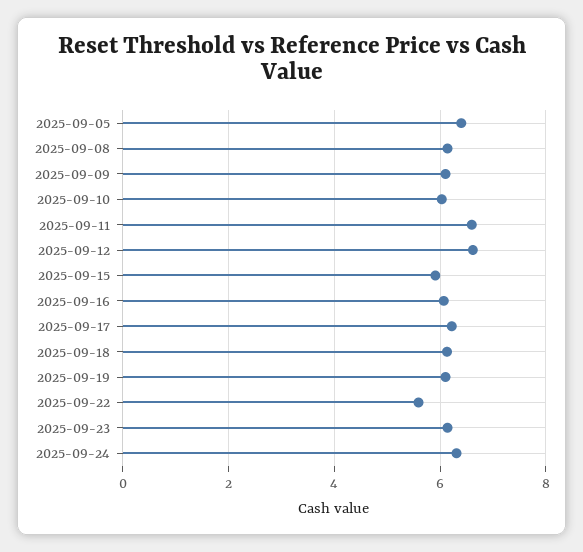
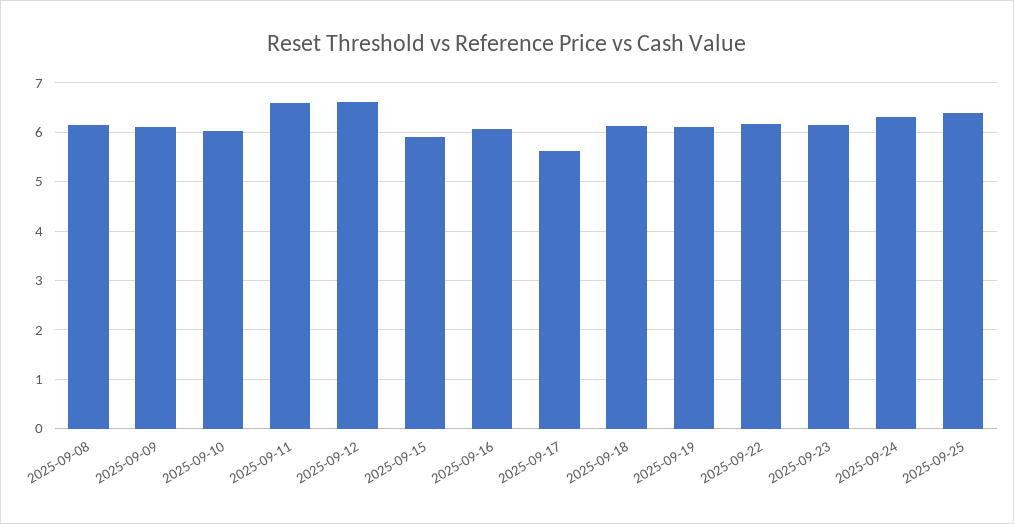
2025-09-05: 6.4 -> none
2025-09-17: 6.2 -> 5.6
2025-09-22: 5.6 -> 6.2
2025-09-25: none -> 6.4

